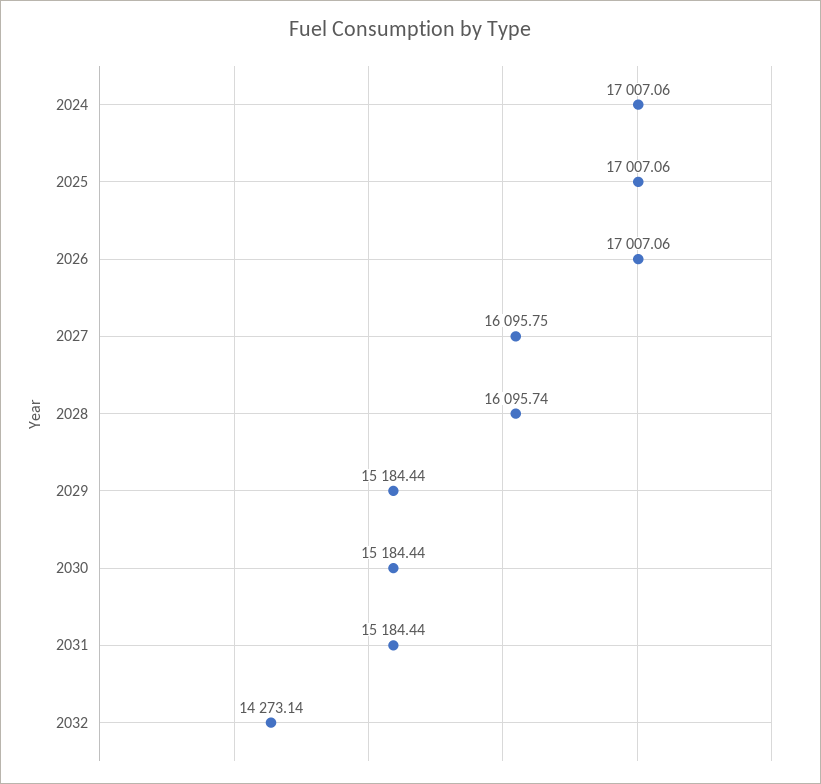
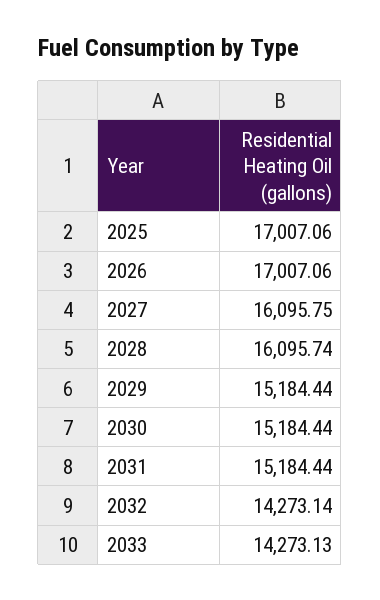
2024: 17007.06 -> none
2033: none -> 14273.13

